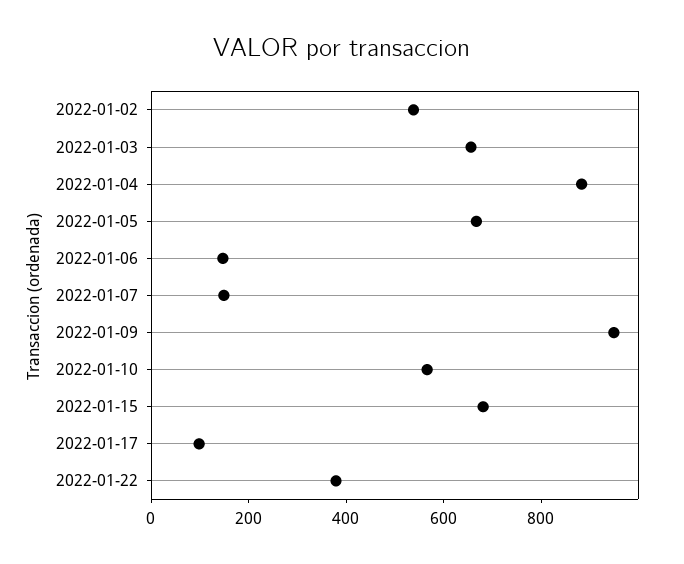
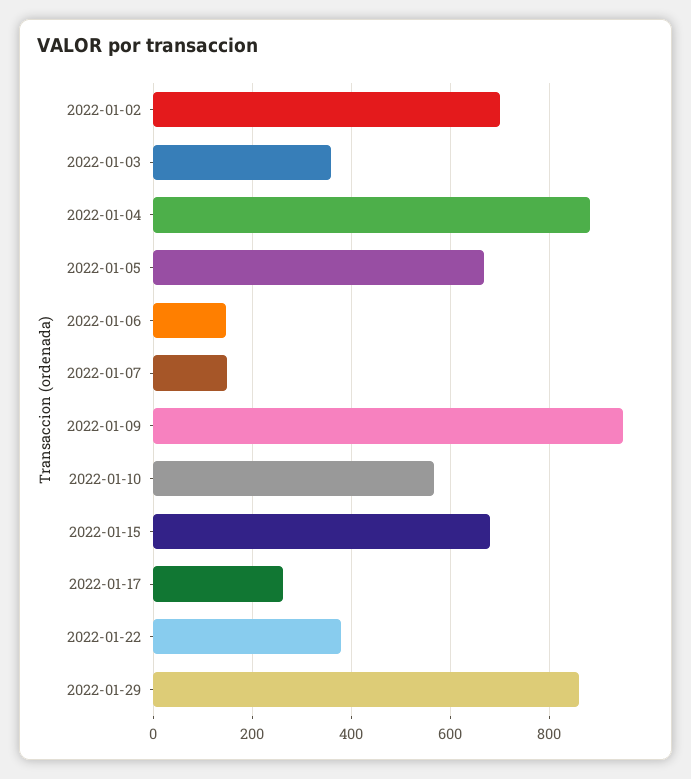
2022-01-02: 550 -> 700
2022-01-03: 650 -> 360
2022-01-17: 100 -> 260
2022-01-29: none -> 860

